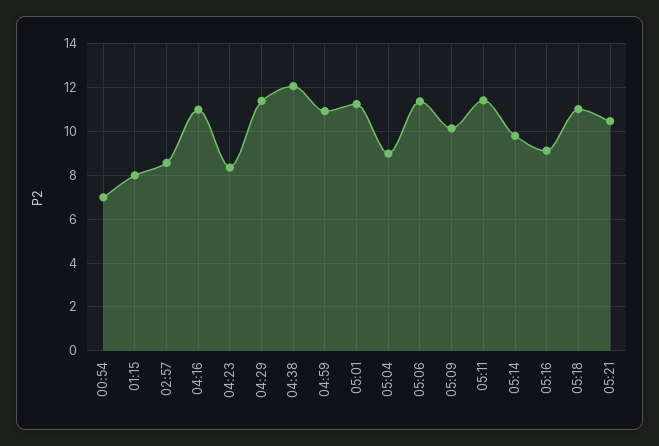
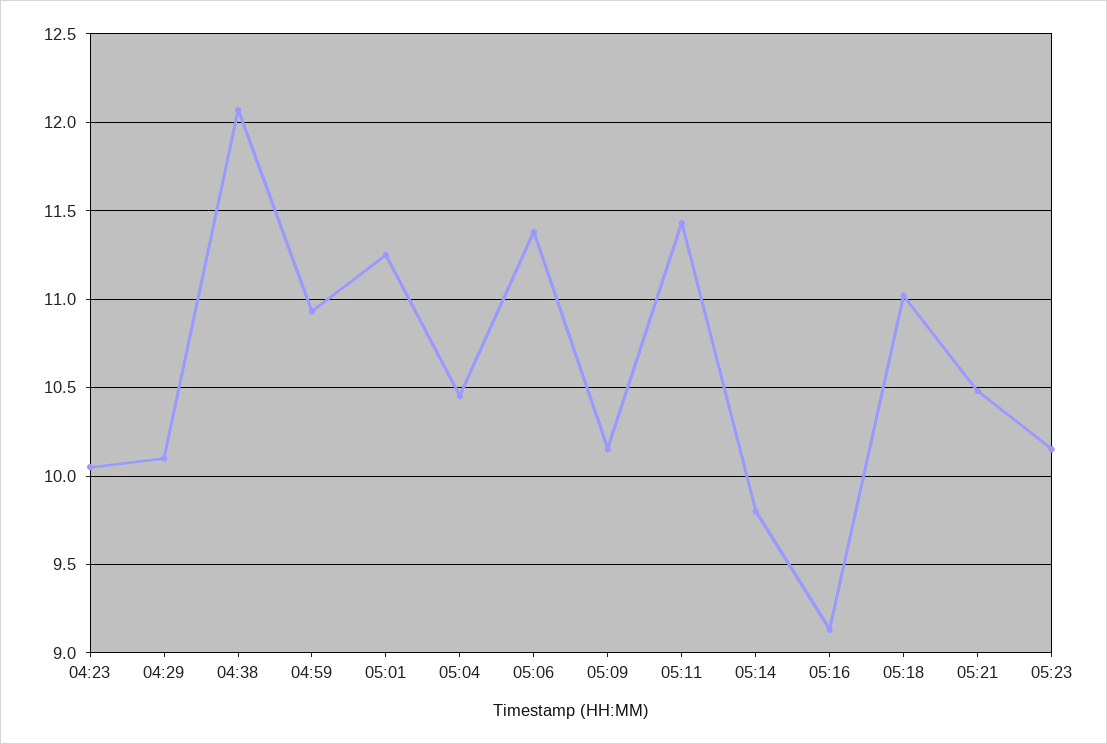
00:54: 7 -> none
01:15: 8 -> none
02:57: 8.5 -> none
04:16: 11 -> none
04:23: 8.5 -> 10.05
04:29: 11.5 -> 10.1
05:04: 9 -> 10.45
05:23: none -> 10.15

